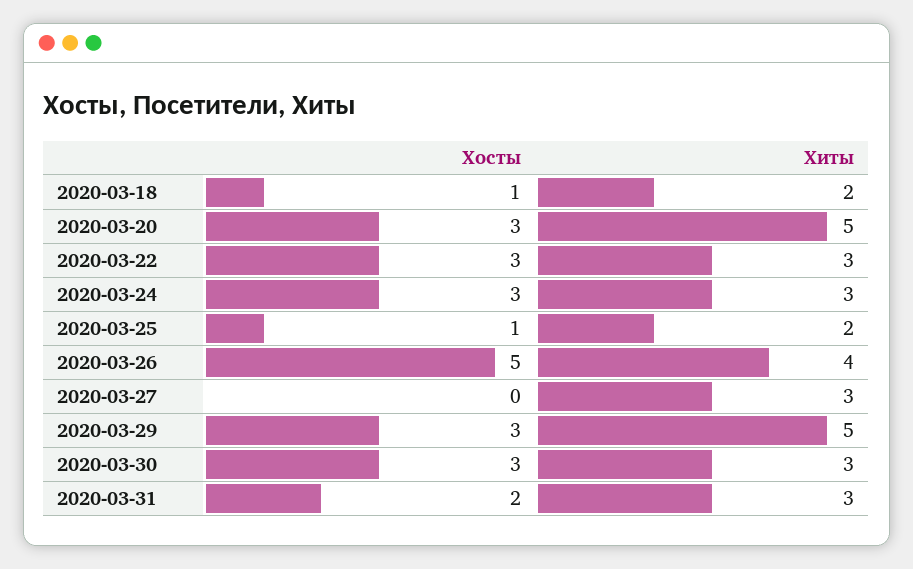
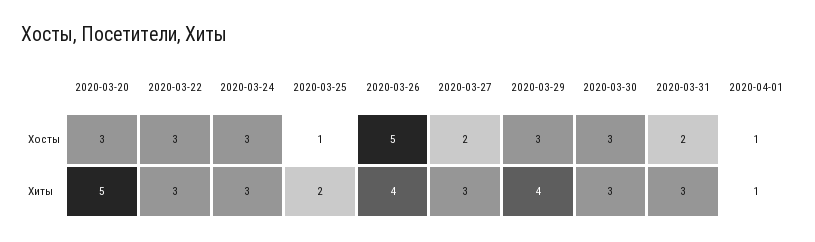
Хосты, 2020-03-18: 1 -> none
Хиты, 2020-03-18: 2 -> none
Хосты, 2020-03-27: 0 -> 2
Хиты, 2020-03-29: 5 -> 4
Хосты, 2020-04-01: none -> 1
Хиты, 2020-04-01: none -> 1

